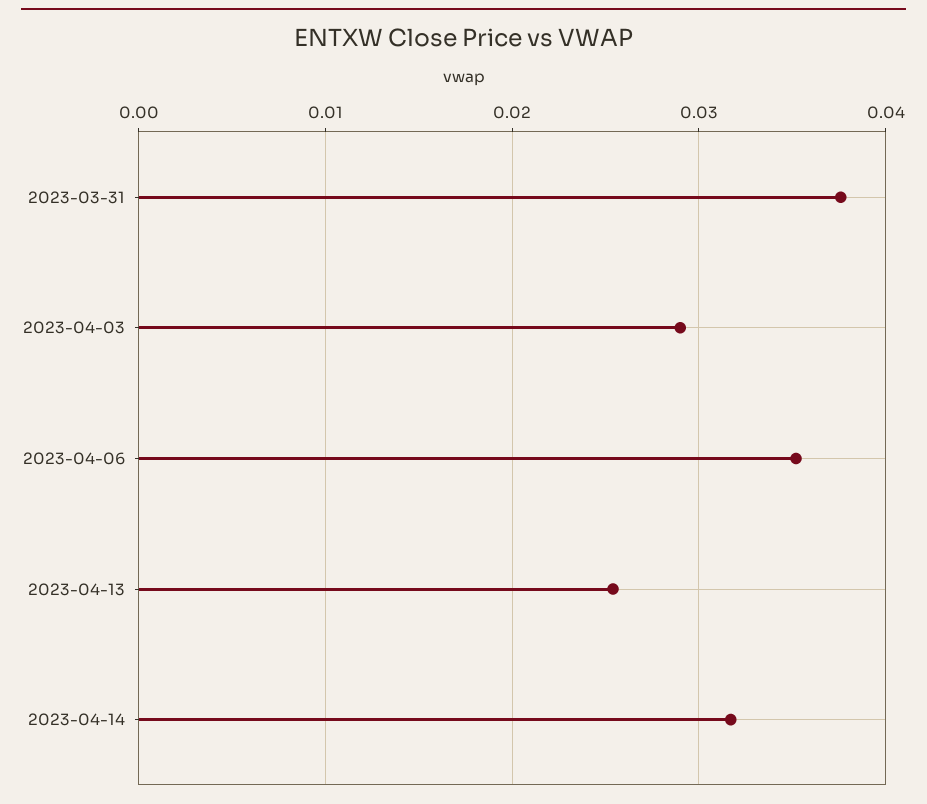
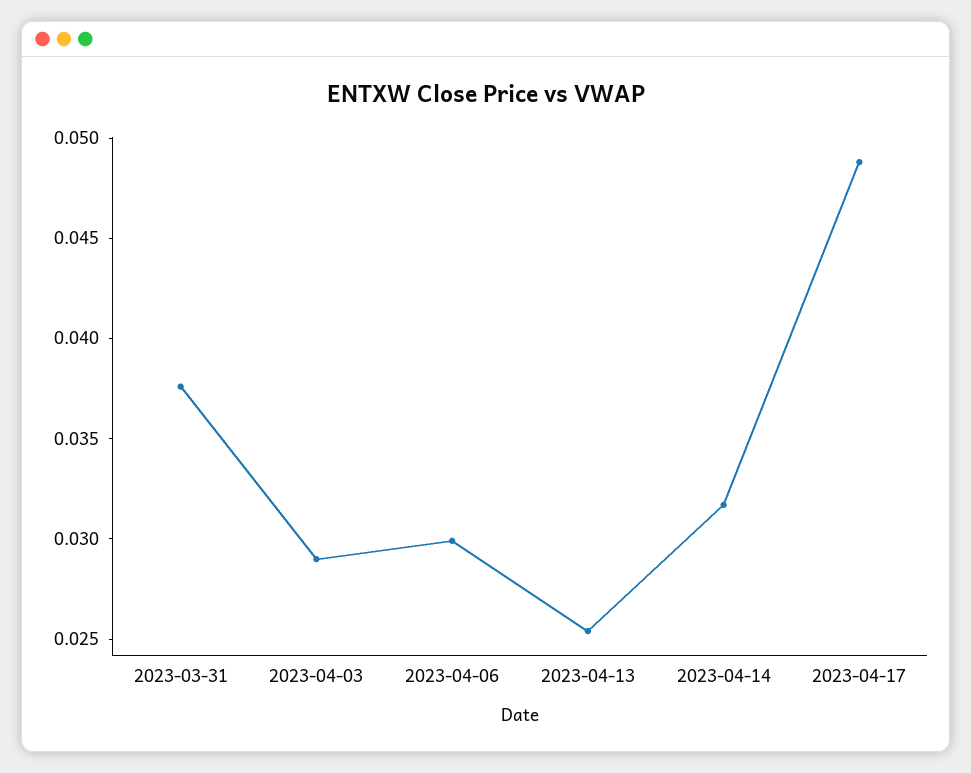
2023-04-06: 0.035 -> 0.03
2023-04-17: none -> 0.049

